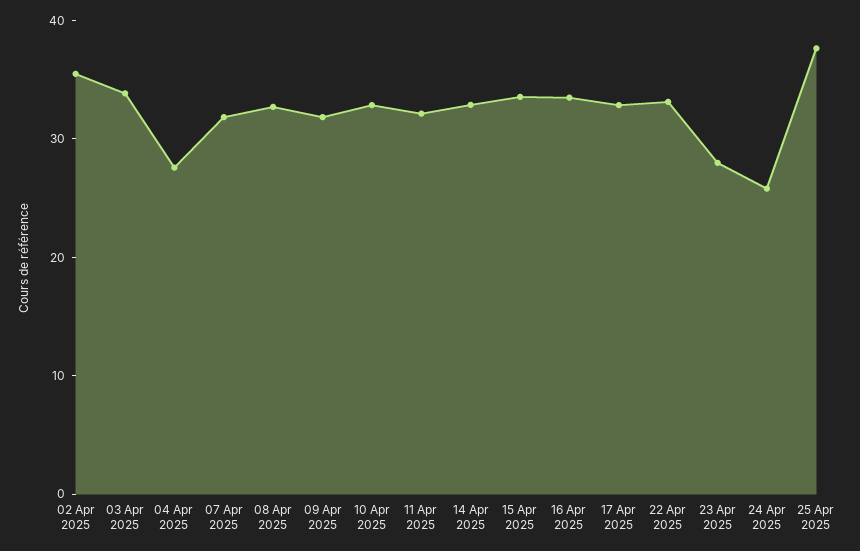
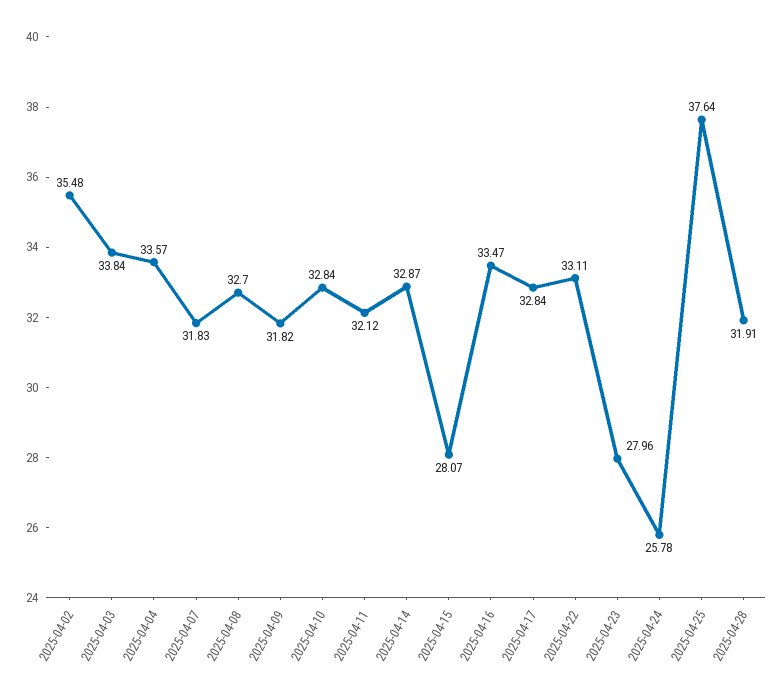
04 Apr 2025: 28 -> 33.57
15 Apr 2025: 34 -> 28.07
2025-04-28: none -> 31.91

